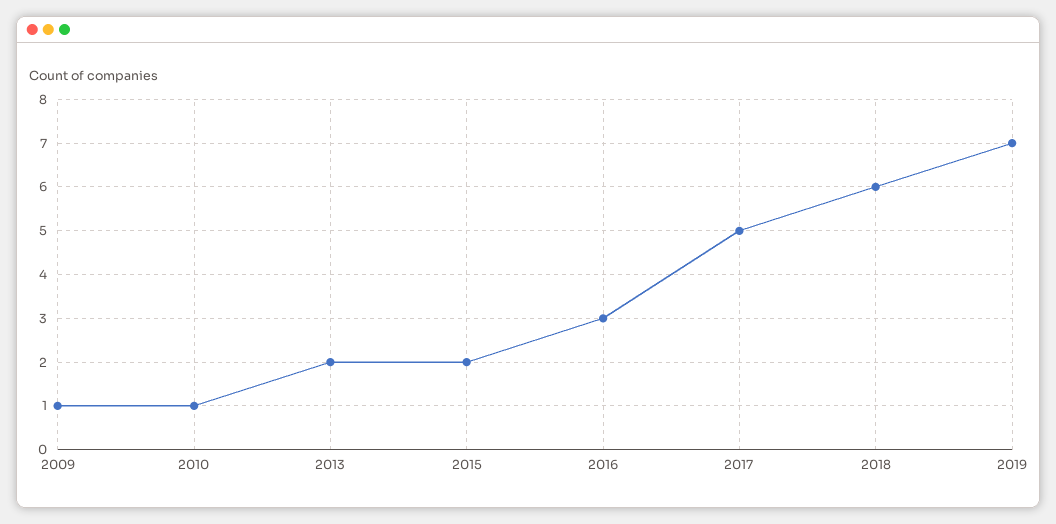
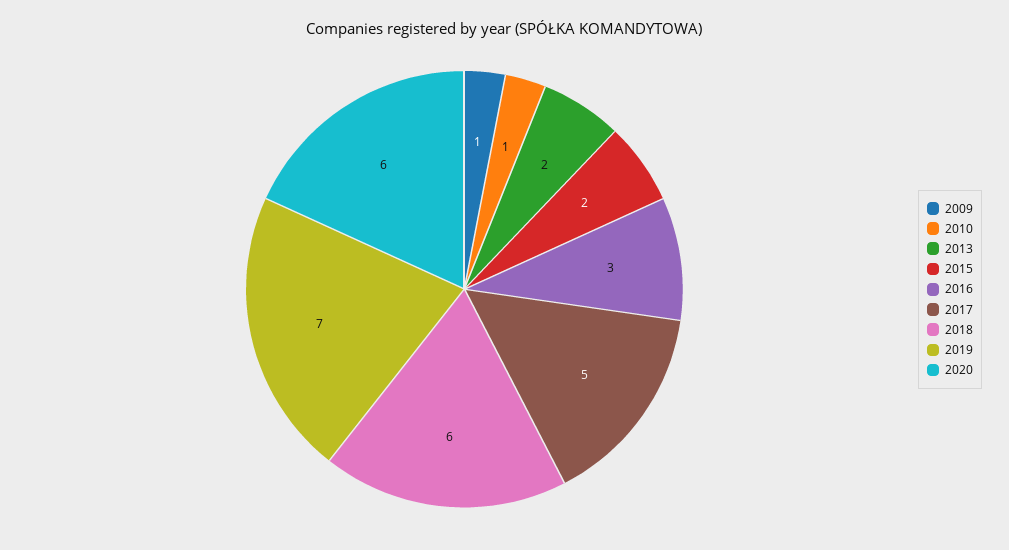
2020: none -> 6

